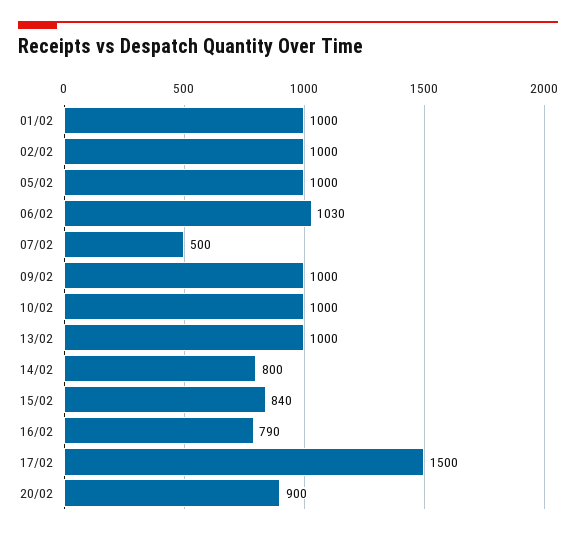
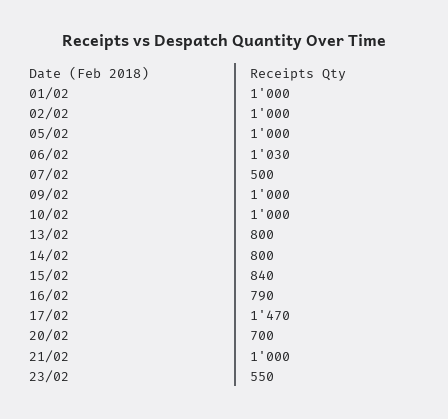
13/02: 1000 -> 800
17/02: 1500 -> 1470
20/02: 900 -> 700
21/02: none -> 1000
23/02: none -> 550

